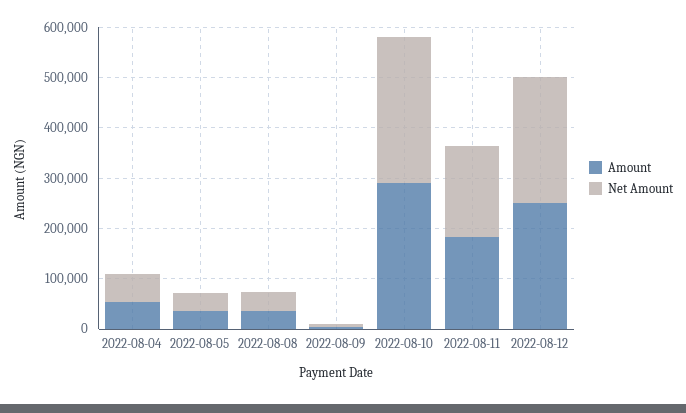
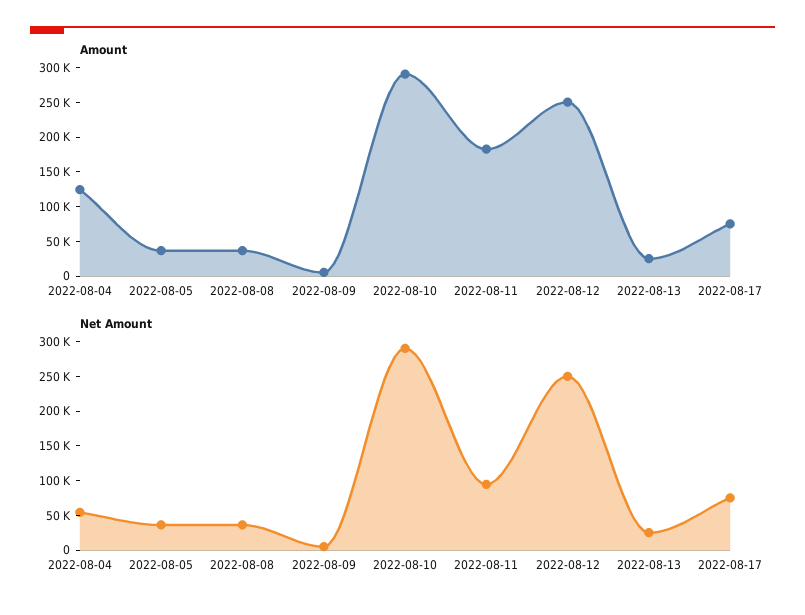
Amount, 2022-08-04: 60000 -> 125000
Net Amount, 2022-08-11: 180000 -> 100000
Amount, 2022-08-13: none -> 25000
Amount, 2022-08-17: none -> 75000
Net Amount, 2022-08-13: none -> 25000
Net Amount, 2022-08-17: none -> 75000

